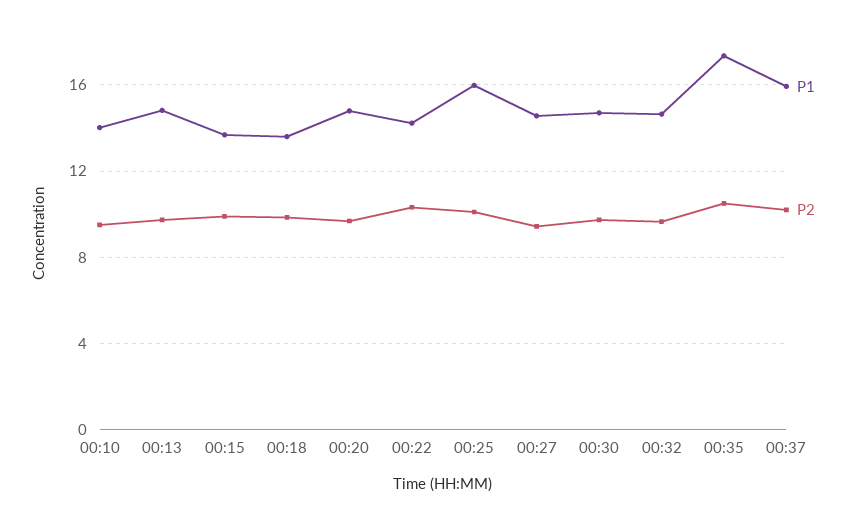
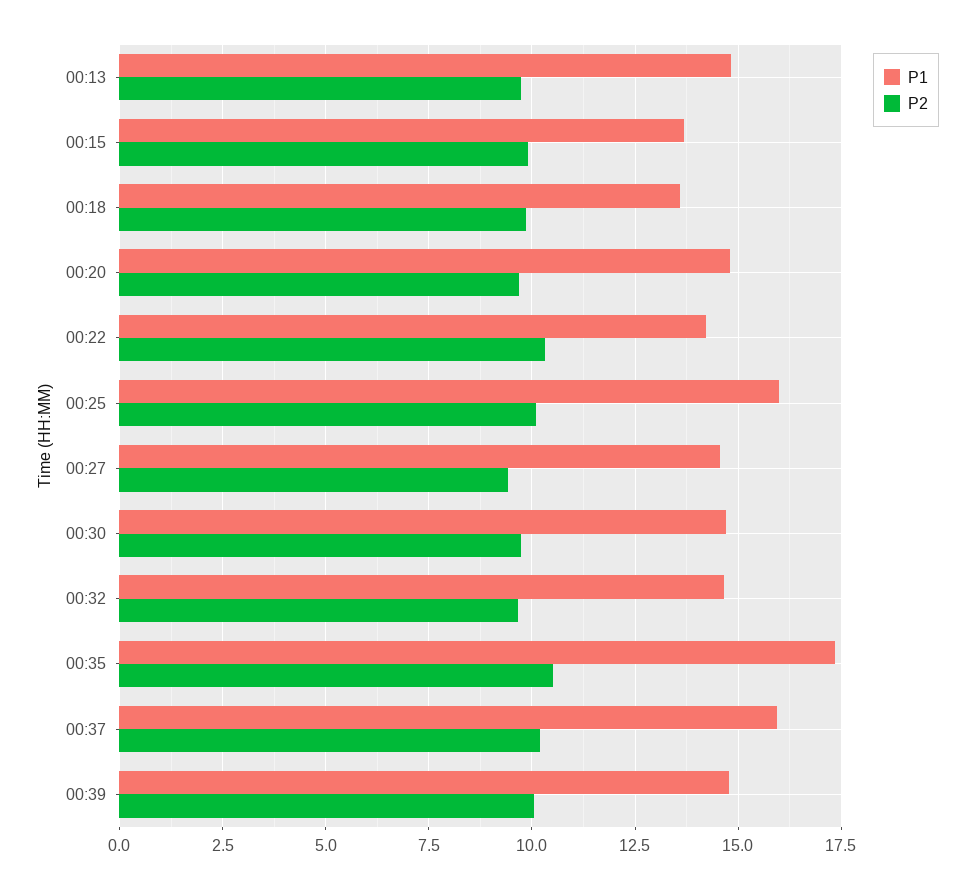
P1, 00:10: 14 -> none
P2, 00:10: 9.5 -> none
P1, 00:39: none -> 14.75
P2, 00:39: none -> 10

